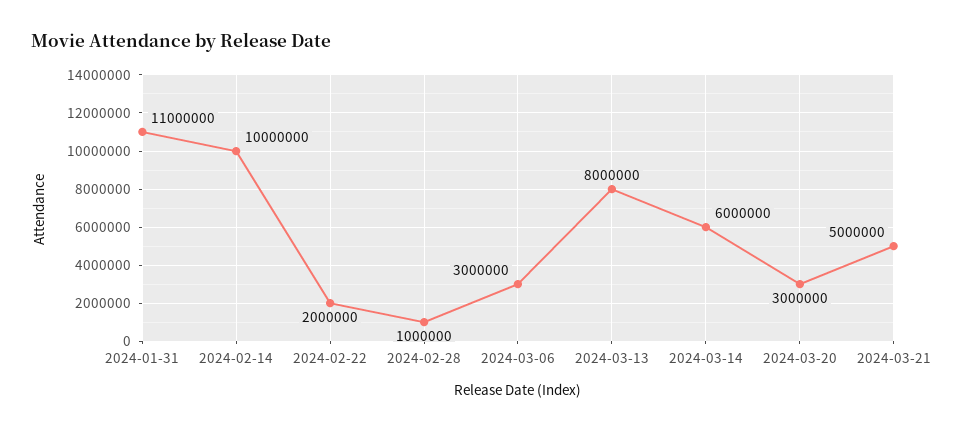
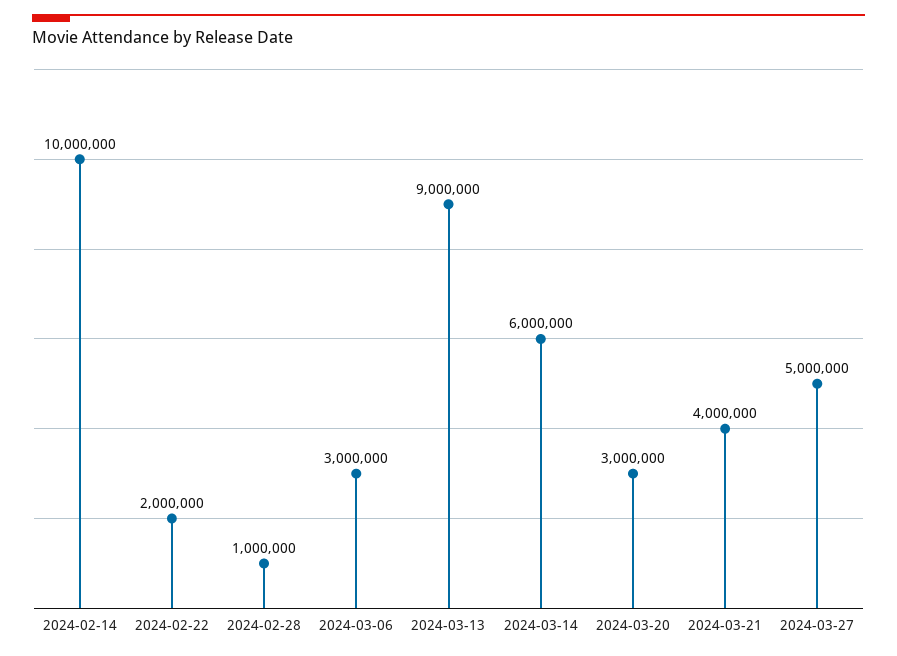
2024-01-31: 11000000 -> none
2024-03-13: 8000000 -> 9000000
2024-03-21: 5000000 -> 4000000
2024-03-27: none -> 5000000

